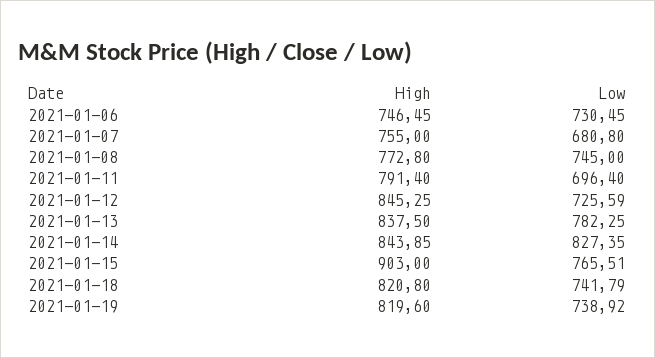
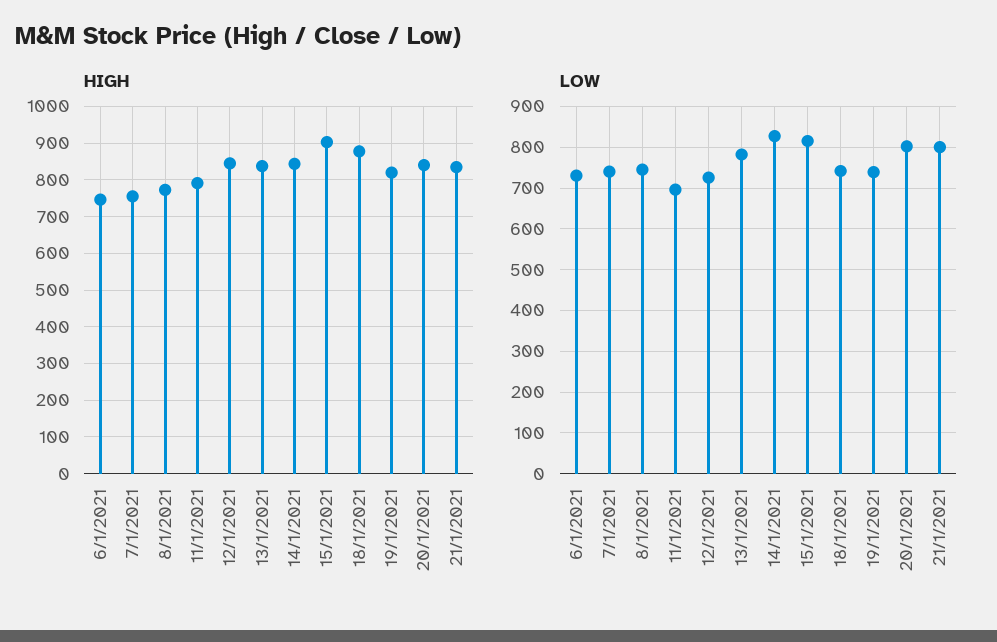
Low, 2021-01-07: 680.8 -> 740
Low, 2021-01-15: 765.51 -> 820
High, 2021-01-18: 820.8 -> 880
High, 20/1/2021: none -> 840
High, 21/1/2021: none -> 840
Low, 20/1/2021: none -> 800
Low, 21/1/2021: none -> 800

